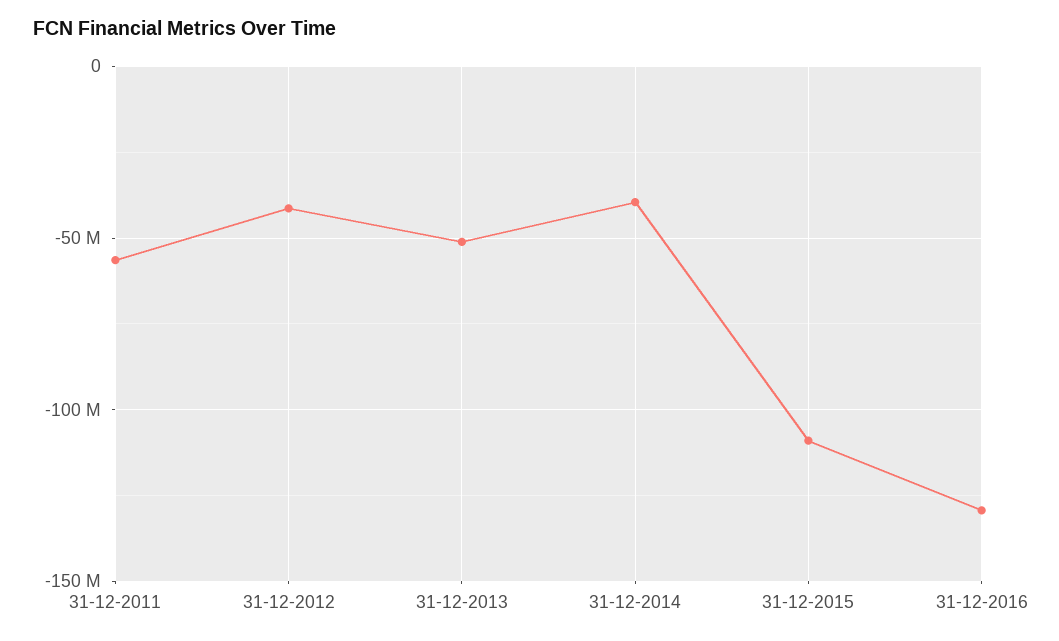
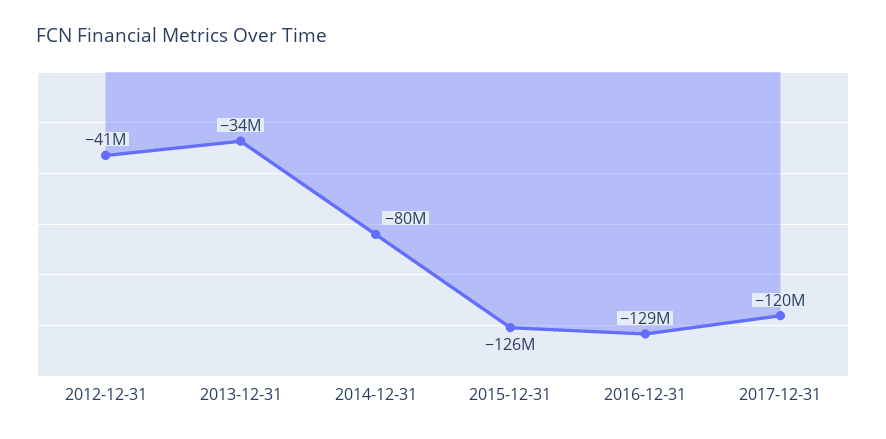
31-12-2011: -55000000 -> none
31-12-2013: -50000000 -> -34000000
31-12-2014: -40000000 -> -80000000
31-12-2015: -110000000 -> -126000000
2017-12-31: none -> -120000000

